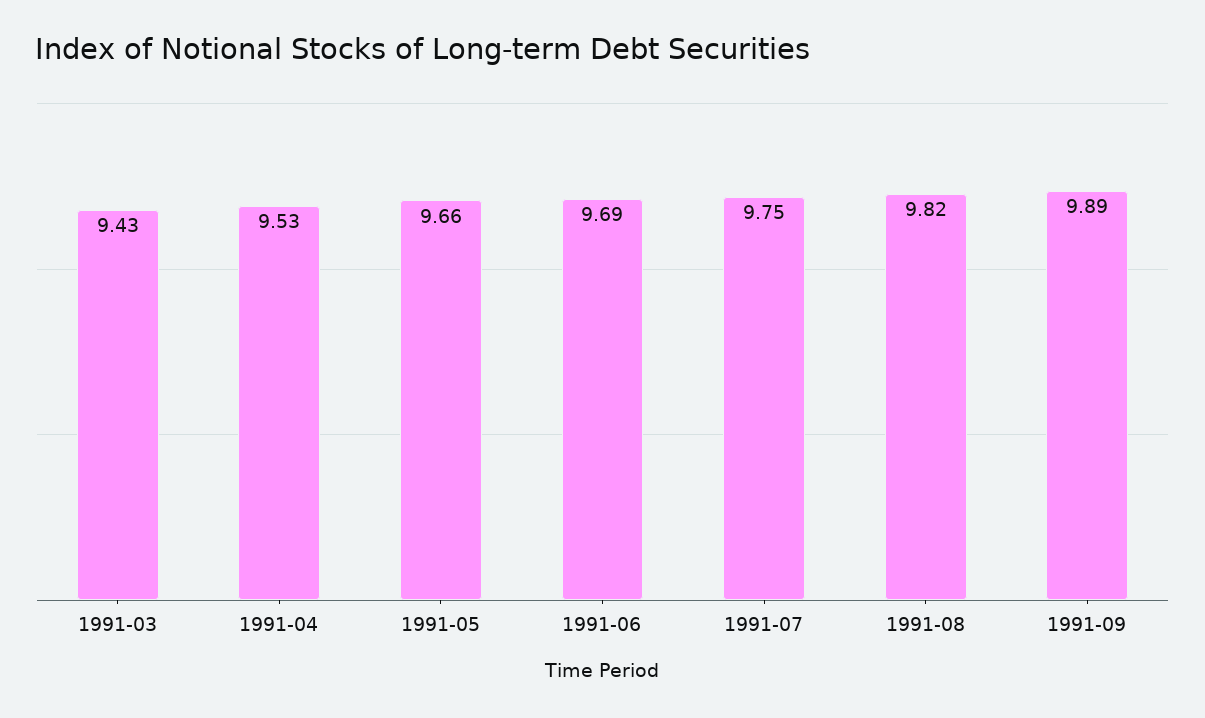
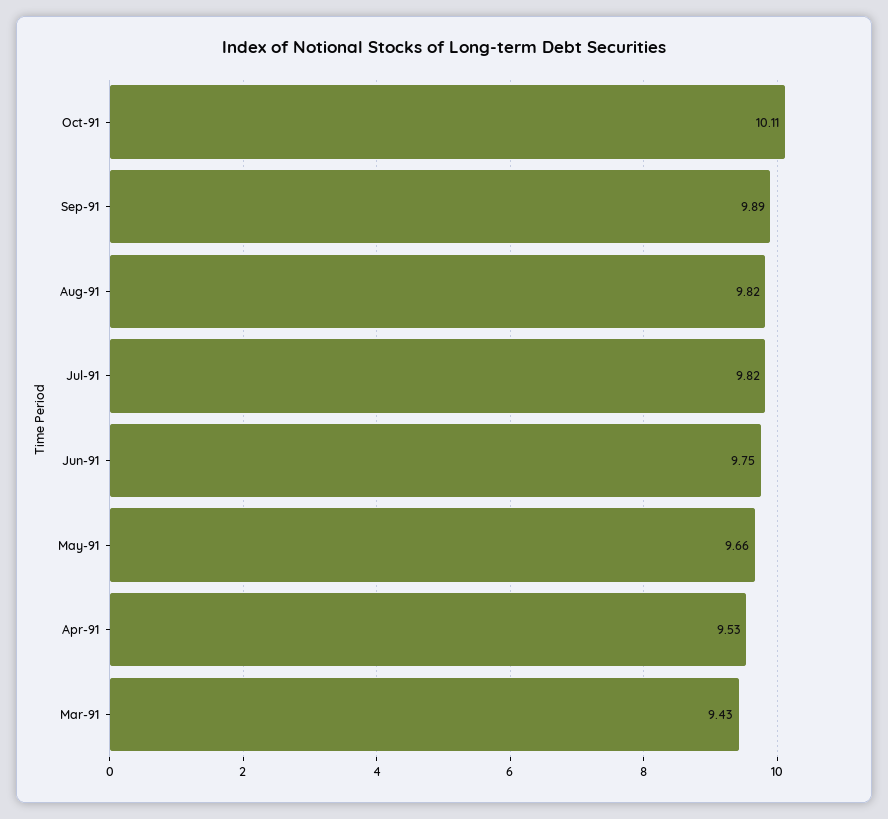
1991-06: 9.69 -> 9.75
1991-07: 9.75 -> 9.82
Oct-91: none -> 10.11

